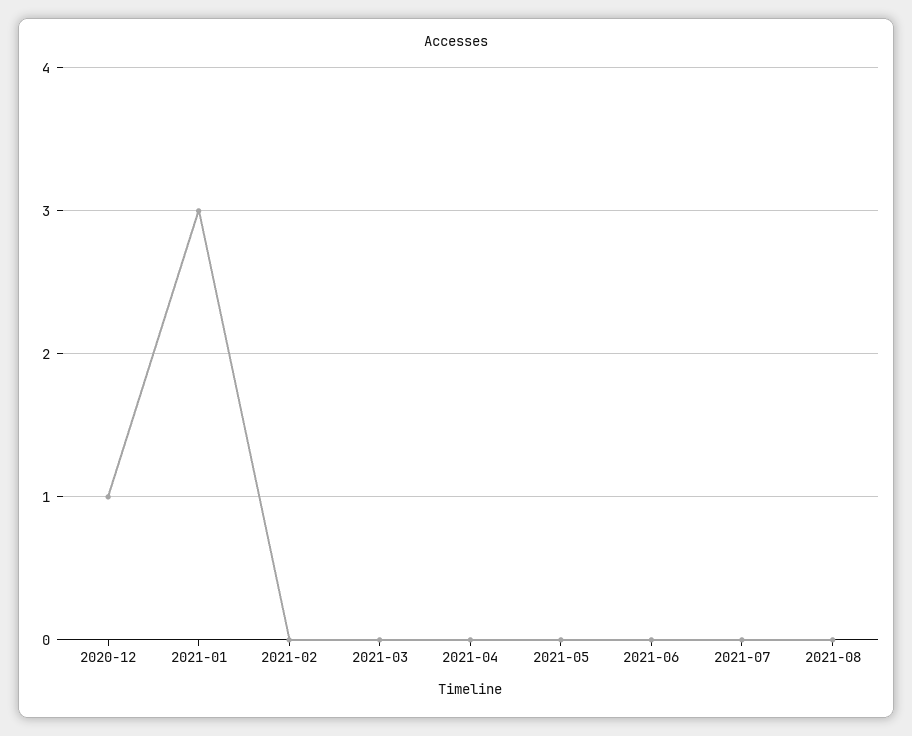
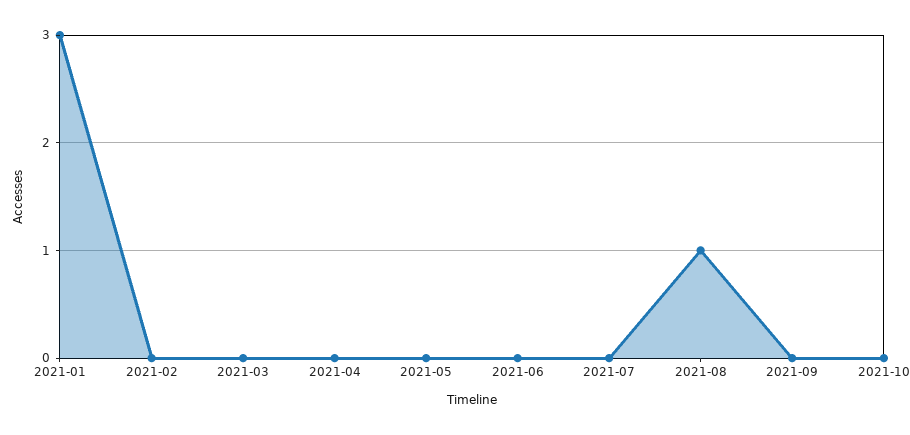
2020-12: 1 -> none
2021-08: 0 -> 1
2021-09: none -> 0
2021-10: none -> 0

